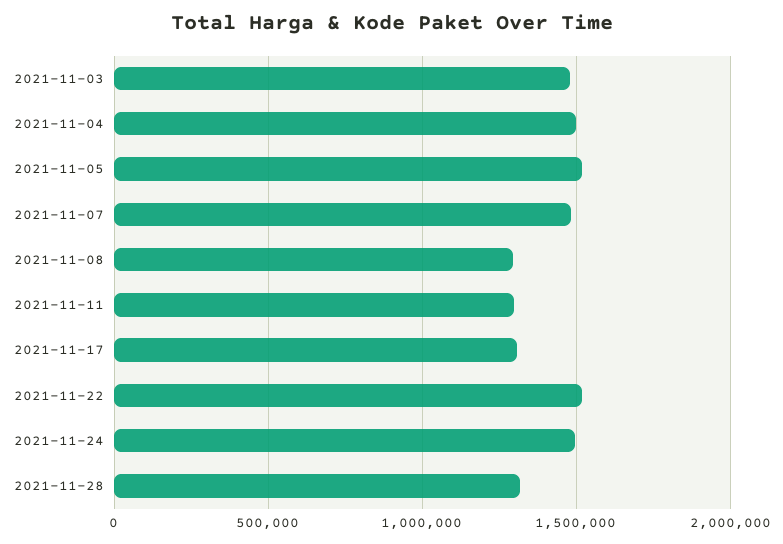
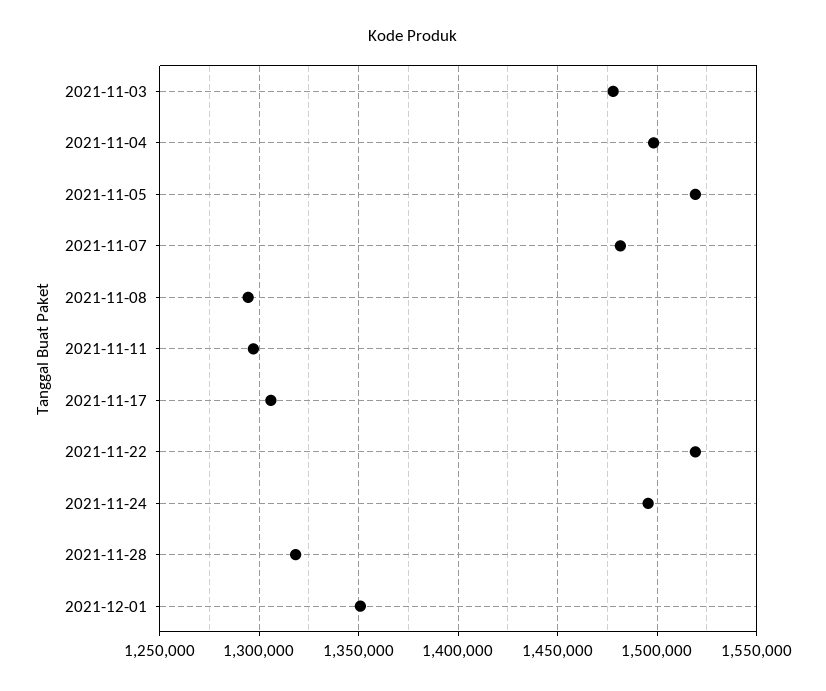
2021-12-01: none -> 1350000

